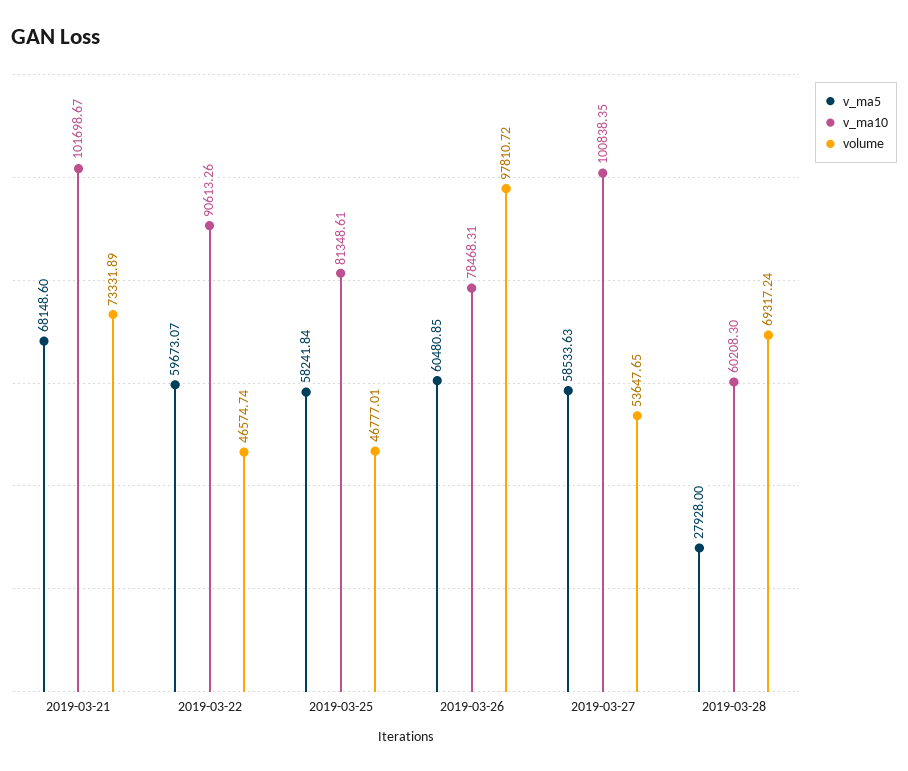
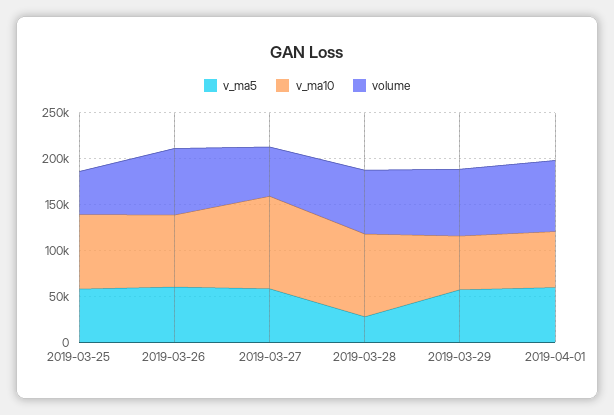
v_ma5, 2019-03-21: 68148.6 -> none
v_ma10, 2019-03-21: 101698.67 -> none
volume, 2019-03-21: 73331.89 -> none
v_ma5, 2019-03-22: 59673.07 -> none
v_ma10, 2019-03-22: 90613.26 -> none
volume, 2019-03-22: 46574.74 -> none
volume, 2019-03-26: 97810.72 -> 70000
v_ma10, 2019-03-28: 60208.3 -> 90000
v_ma5, 2019-03-29: none -> 60000
v_ma10, 2019-03-29: none -> 60000
volume, 2019-03-29: none -> 70000
v_ma5, 2019-04-01: none -> 60000
v_ma10, 2019-04-01: none -> 60000
volume, 2019-04-01: none -> 80000

